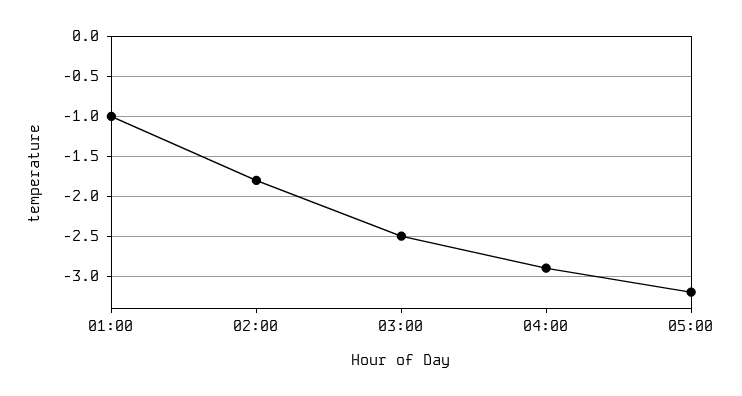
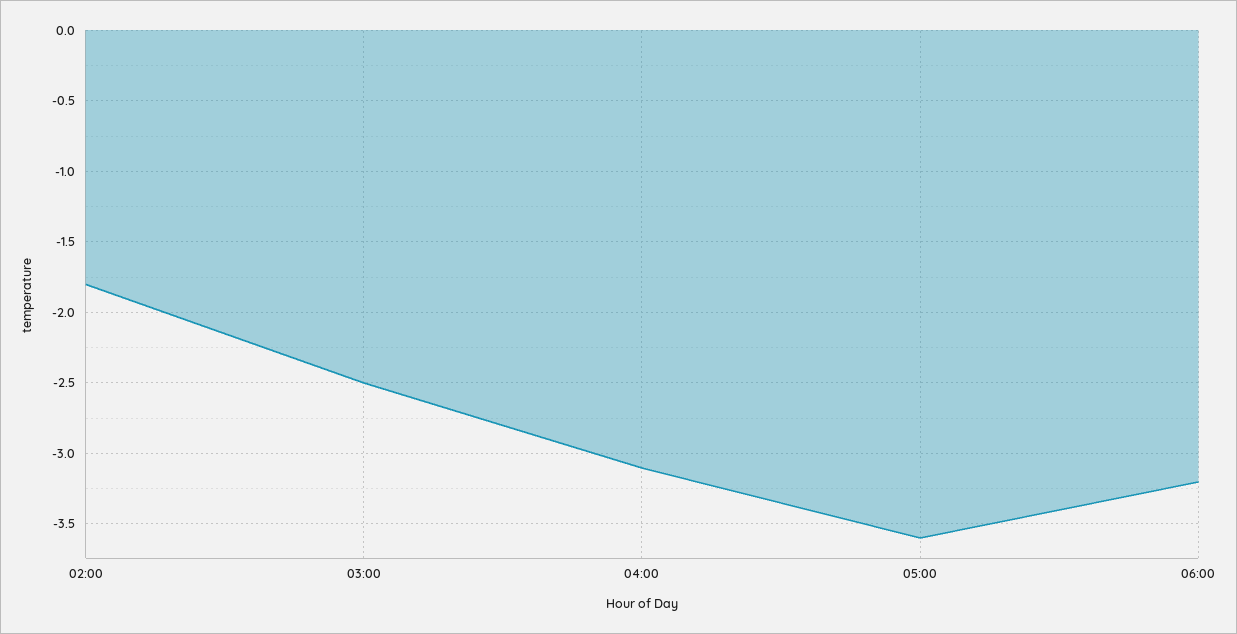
01:00: -1 -> none
04:00: -2.9 -> -3.1
05:00: -3.2 -> -3.6
06:00: none -> -3.2

